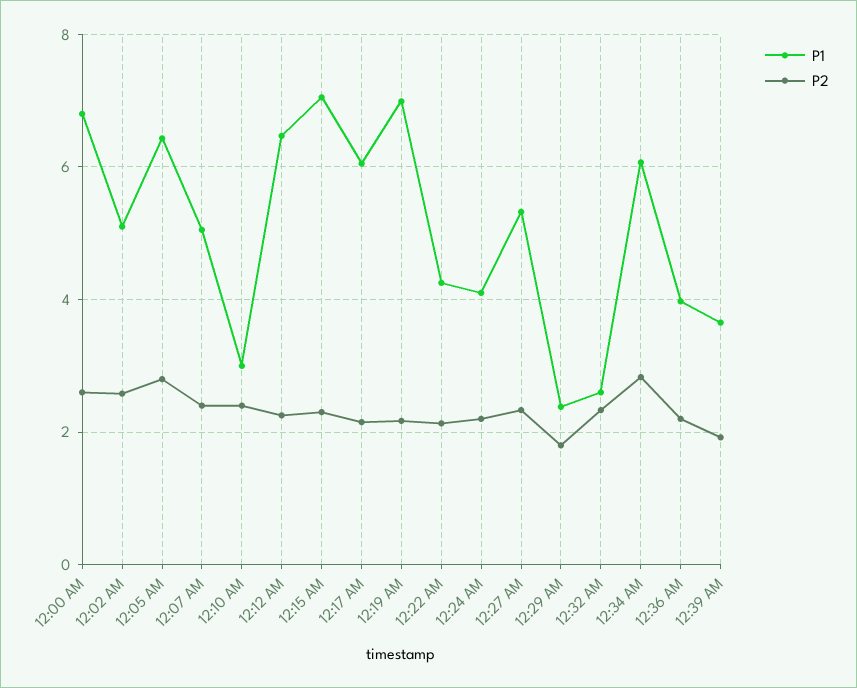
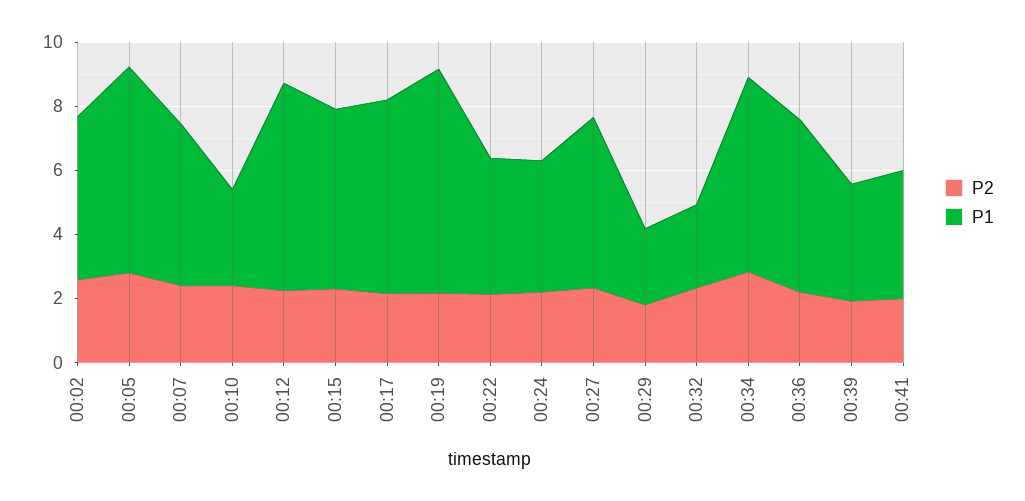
P1, 12:00 AM: 6.8 -> none
P2, 12:00 AM: 2.6 -> none
P1, 12:15 AM: 7 -> 5.5
P1, 12:36 AM: 4 -> 5.5
P2, 00:41: none -> 2
P1, 00:41: none -> 4

